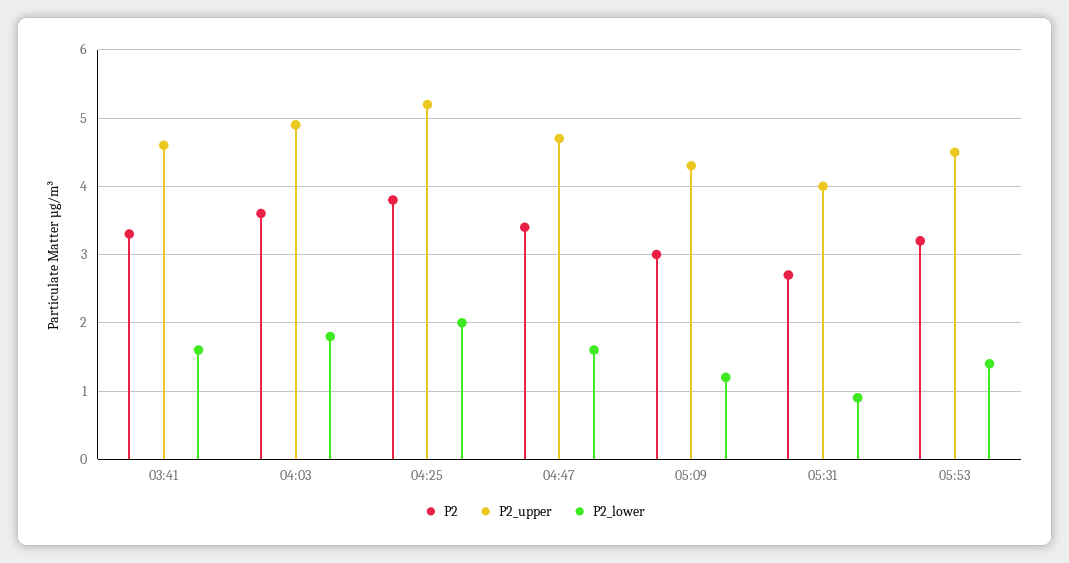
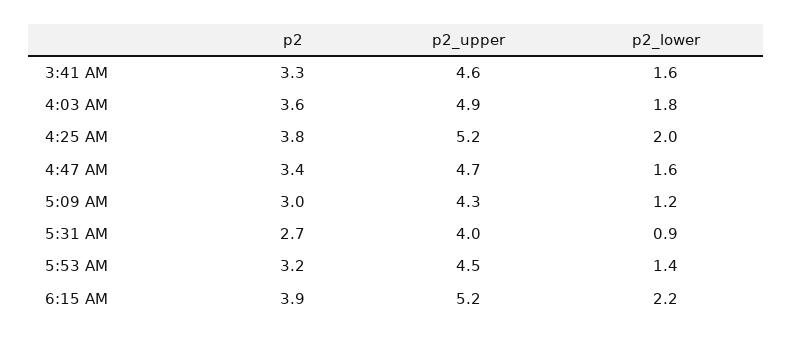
P2, 6:15 AM: none -> 3.9
P2_upper, 6:15 AM: none -> 5.2
P2_lower, 6:15 AM: none -> 2.2

